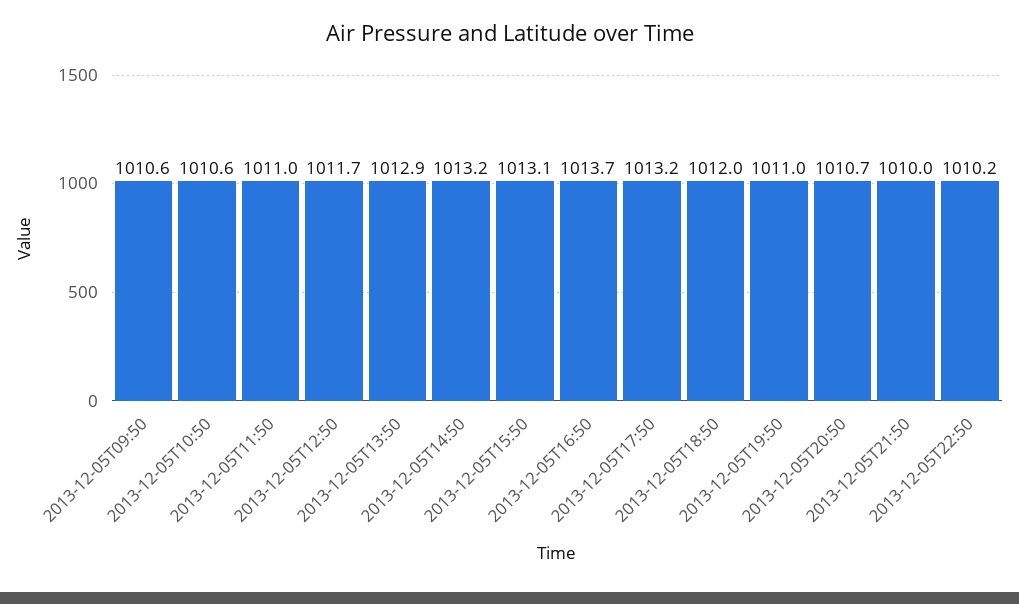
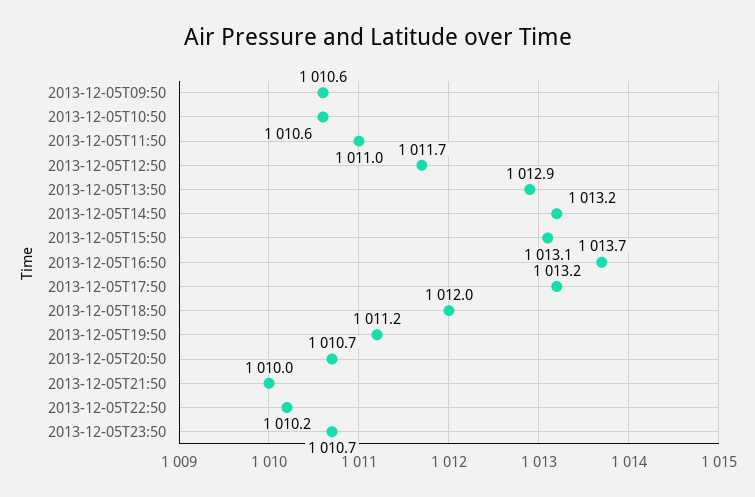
2013-12-05T19:50: 1011 -> 1011.2
2013-12-05T23:50: none -> 1010.7

